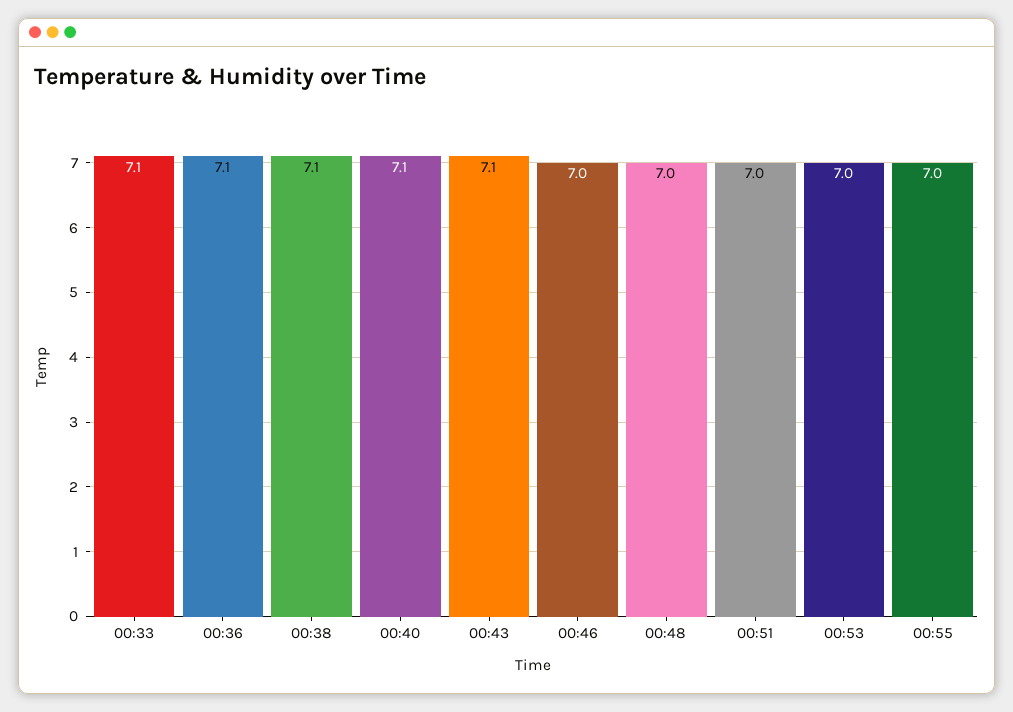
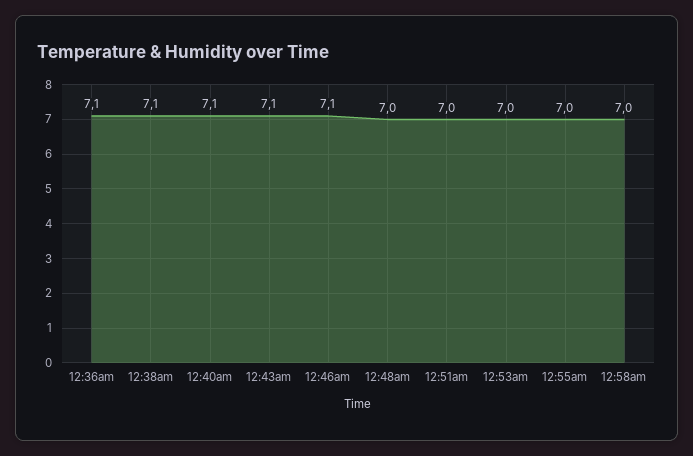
00:33: 7.1 -> none
00:46: 7 -> 7.1
12:58am: none -> 7

